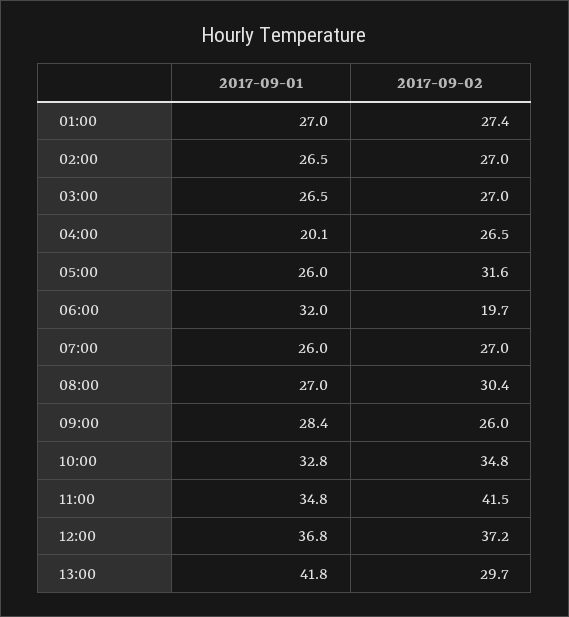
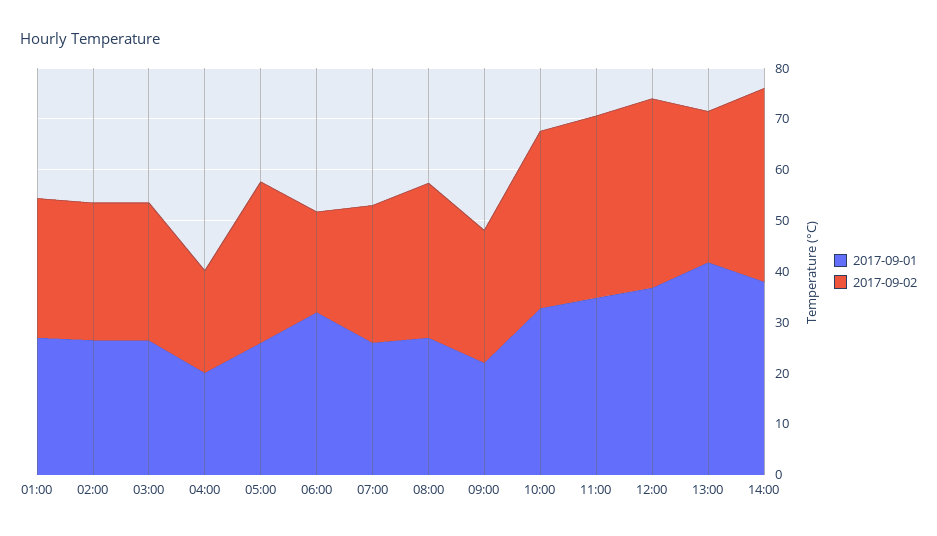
2017-09-02, 04:00: 26.5 -> 20
2017-09-01, 09:00: 28.4 -> 22
2017-09-02, 11:00: 41.5 -> 36
2017-09-01, 14:00: none -> 38
2017-09-02, 14:00: none -> 38

